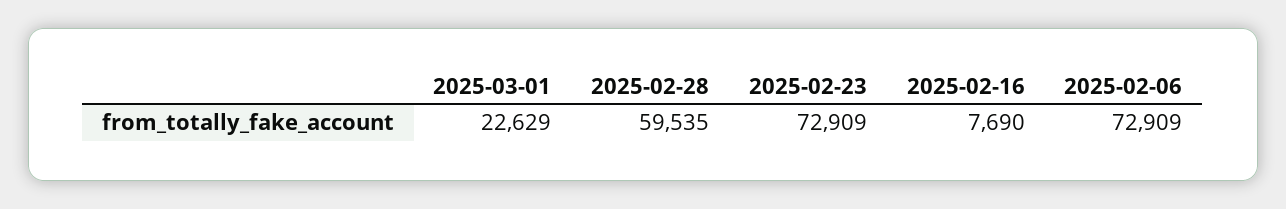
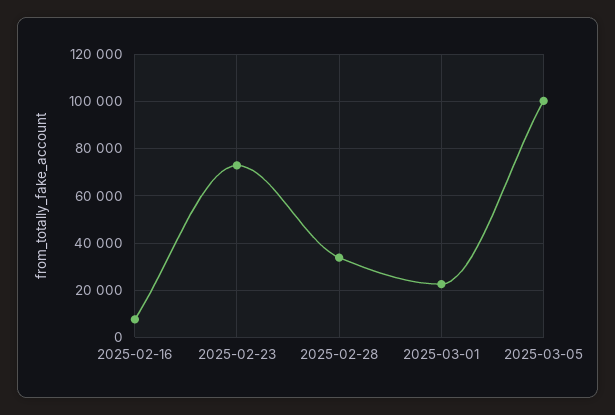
2025-02-28: 59535 -> 35000
2025-02-06: 72909 -> none
2025-03-05: none -> 100000

